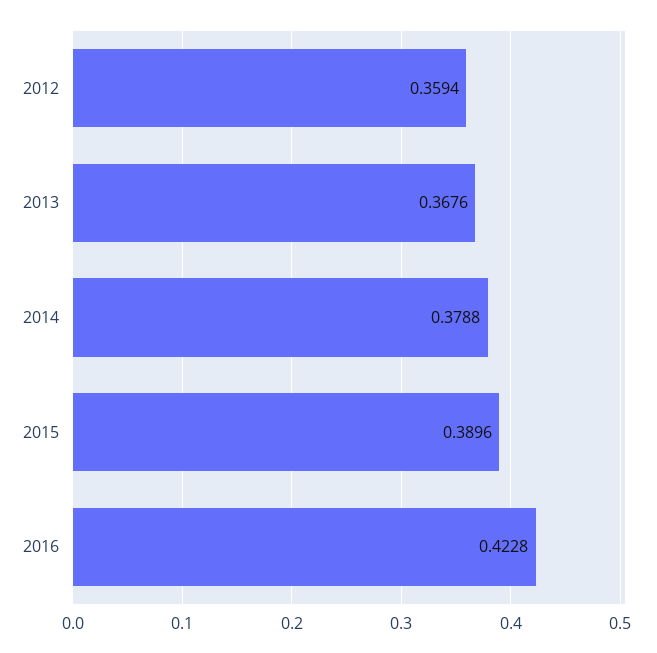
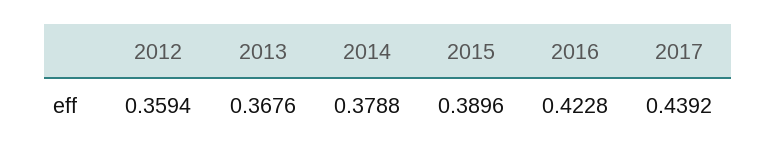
2017: none -> 0.4392

